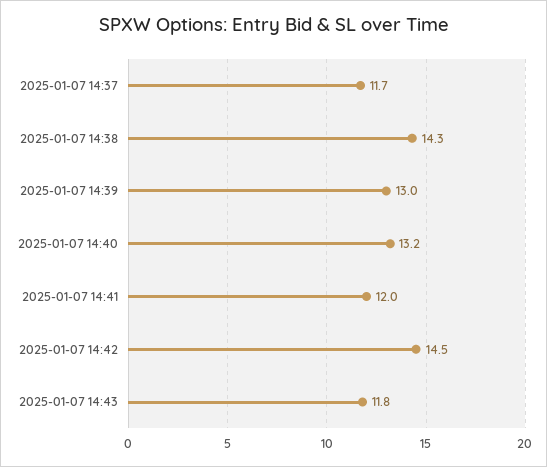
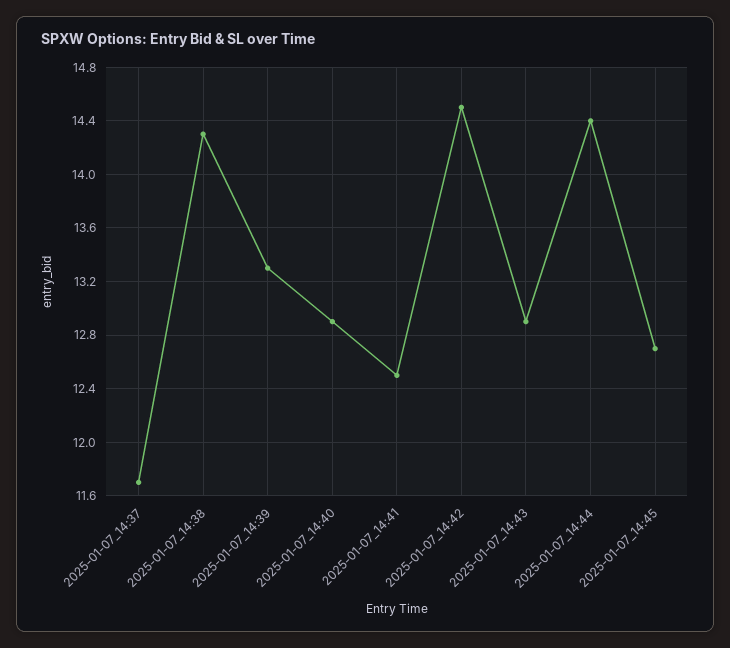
2025-01-07 14:39: 13 -> 13.3
2025-01-07 14:40: 13.2 -> 12.9
2025-01-07 14:41: 12 -> 12.5
2025-01-07 14:43: 11.8 -> 12.9
2025-01-07_14:44: none -> 14.4
2025-01-07_14:45: none -> 12.7

